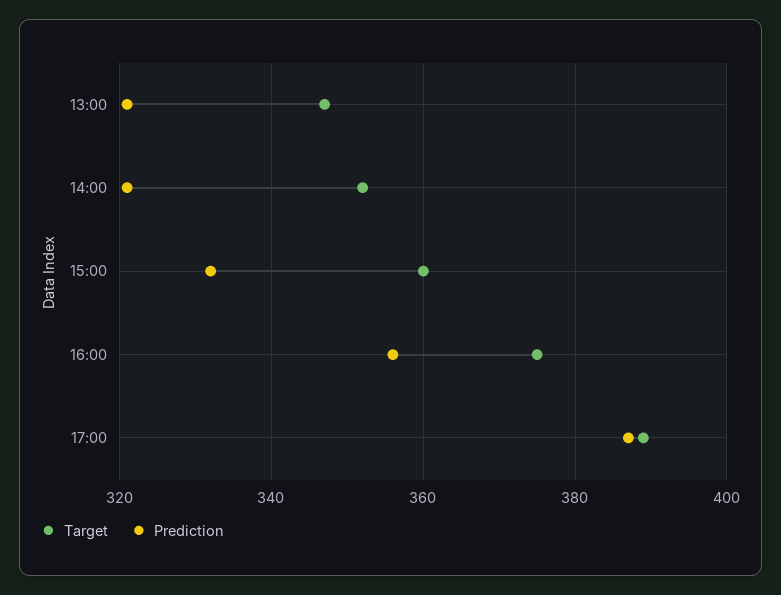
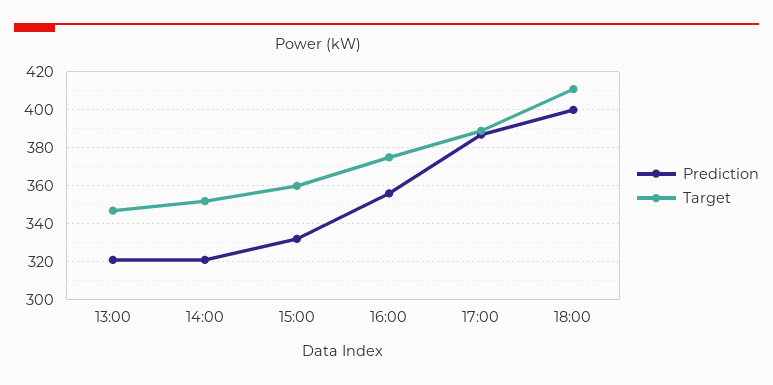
Prediction, 18:00: none -> 400
Target, 18:00: none -> 410

